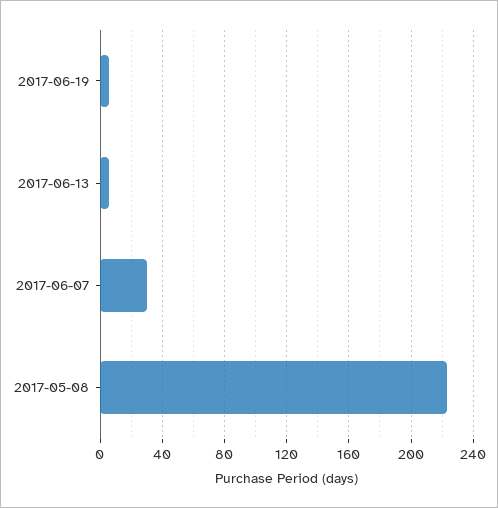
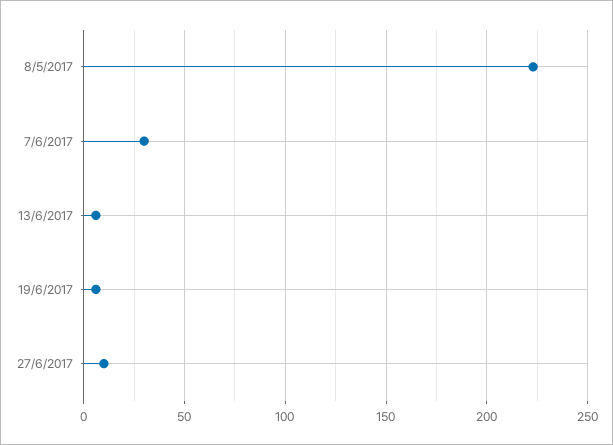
27/6/2017: none -> 10

